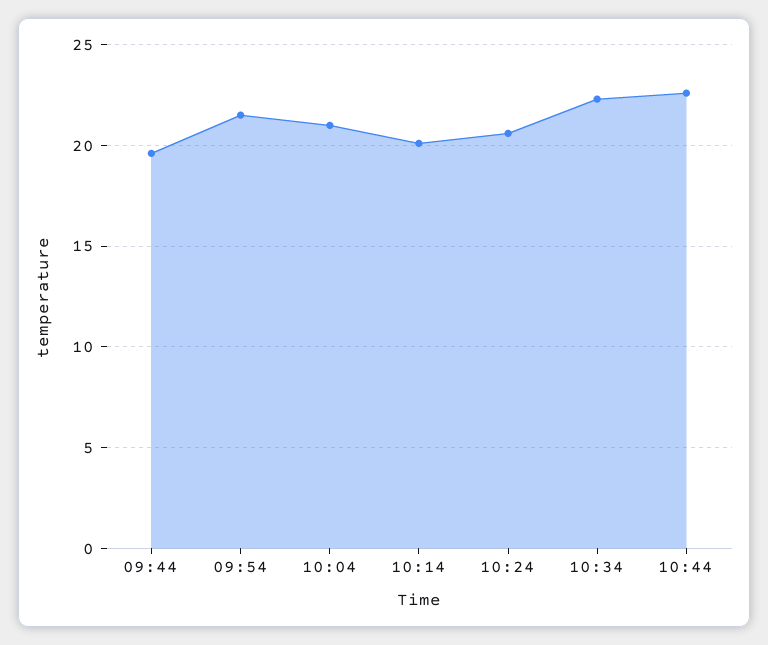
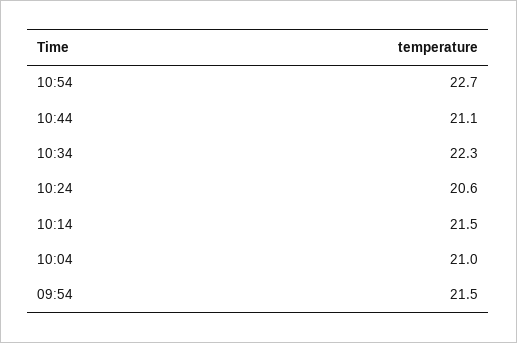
09:44: 19.5 -> none
10:14: 20 -> 21.5
10:44: 22.5 -> 21.1
10:54: none -> 22.7

